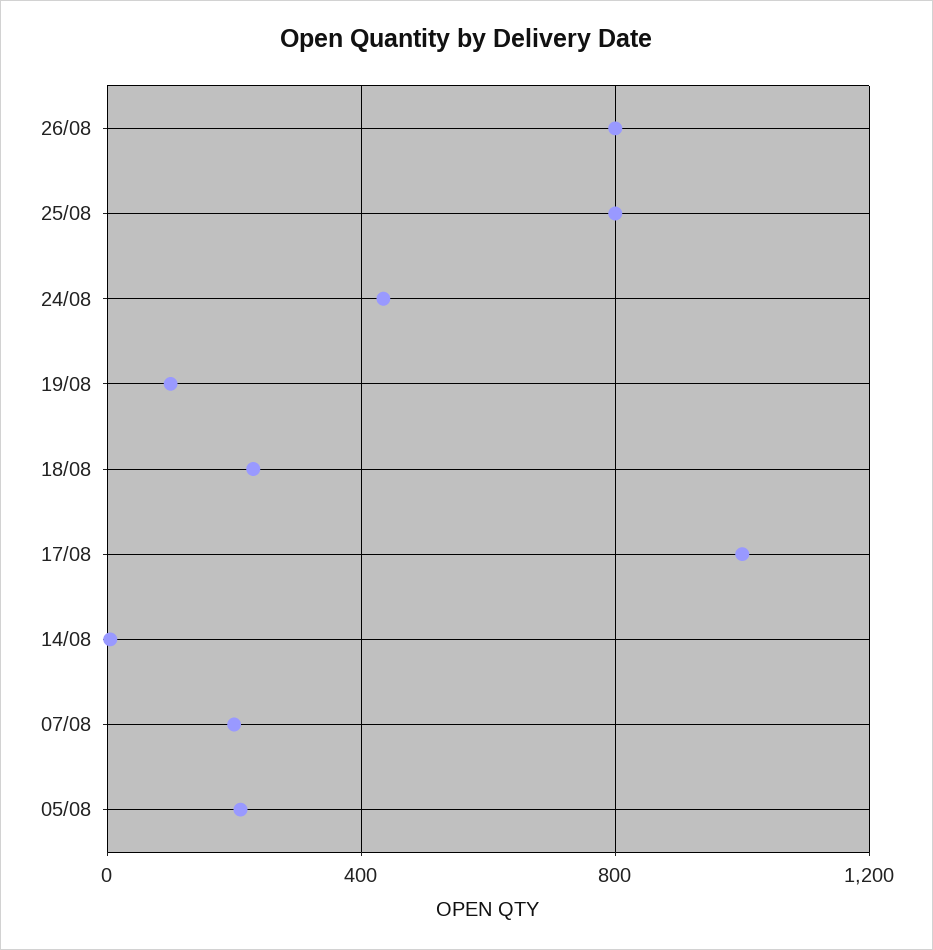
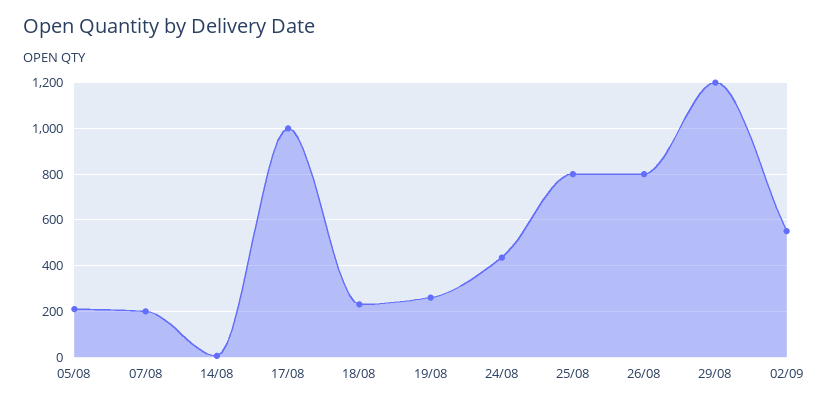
19/08: 100 -> 250
29/08: none -> 1200
02/09: none -> 550

